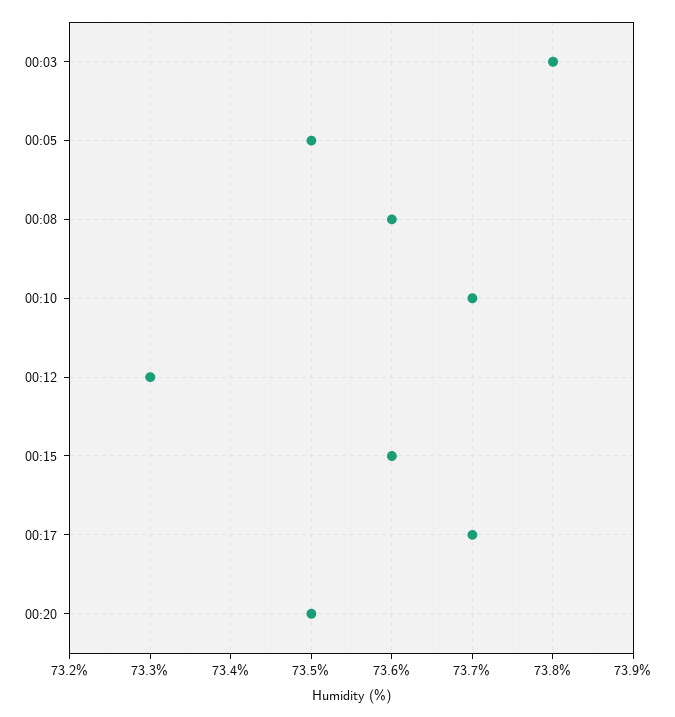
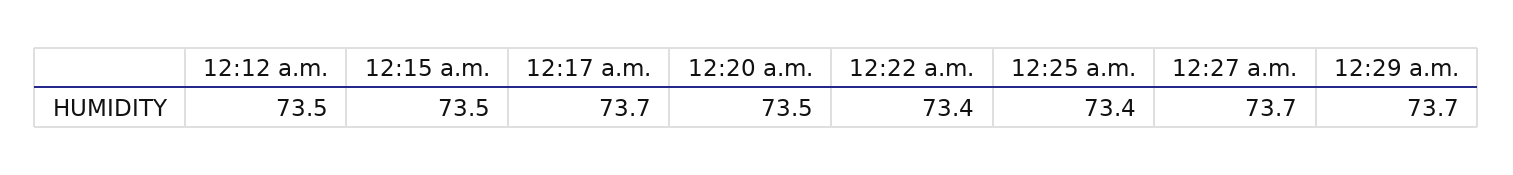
00:03: 73.8 -> none
00:05: 73.5 -> none
00:08: 73.6 -> none
00:10: 73.7 -> none
00:12: 73.3 -> 73.5
00:15: 73.6 -> 73.5
12:22 a.m.: none -> 73.4
12:25 a.m.: none -> 73.4
12:27 a.m.: none -> 73.7
12:29 a.m.: none -> 73.7

